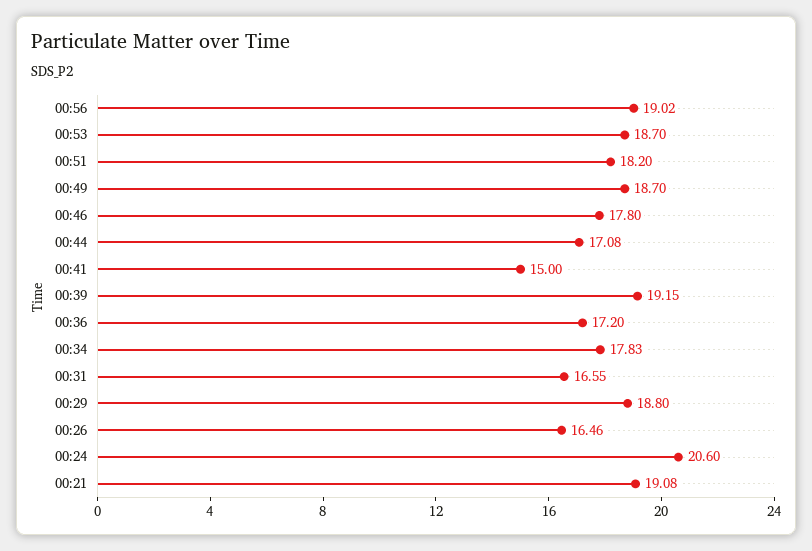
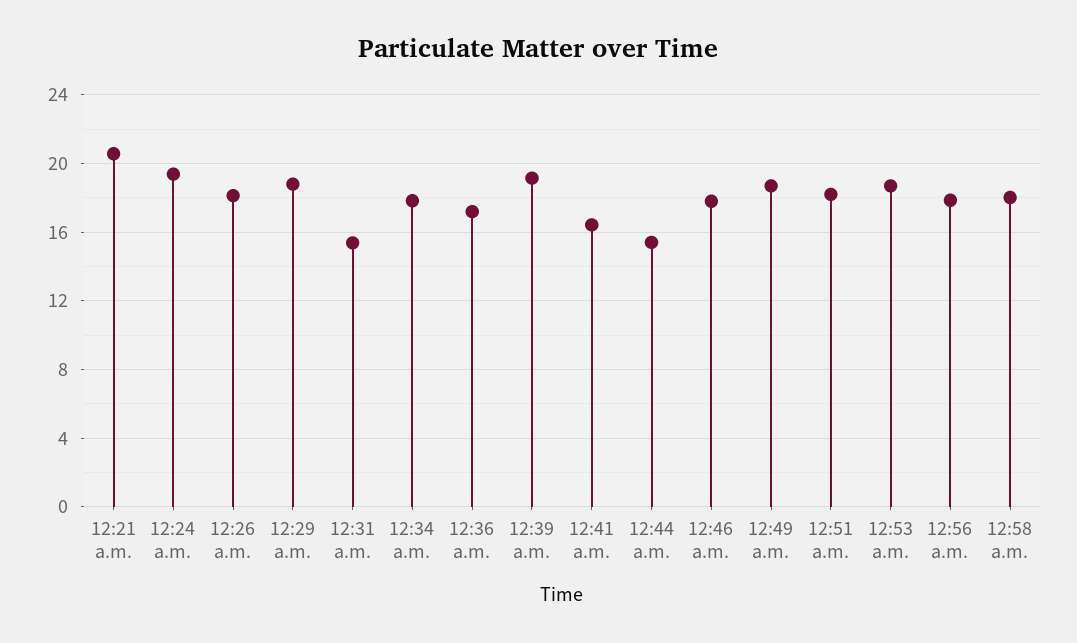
00:56: 19.02 -> 18
00:44: 17.08 -> 15.5
00:41: 15 -> 16.5
00:31: 16.55 -> 15.5
00:26: 16.46 -> 18
00:24: 20.6 -> 19.5
00:21: 19.08 -> 20.5
12:58 a.m.: none -> 18

